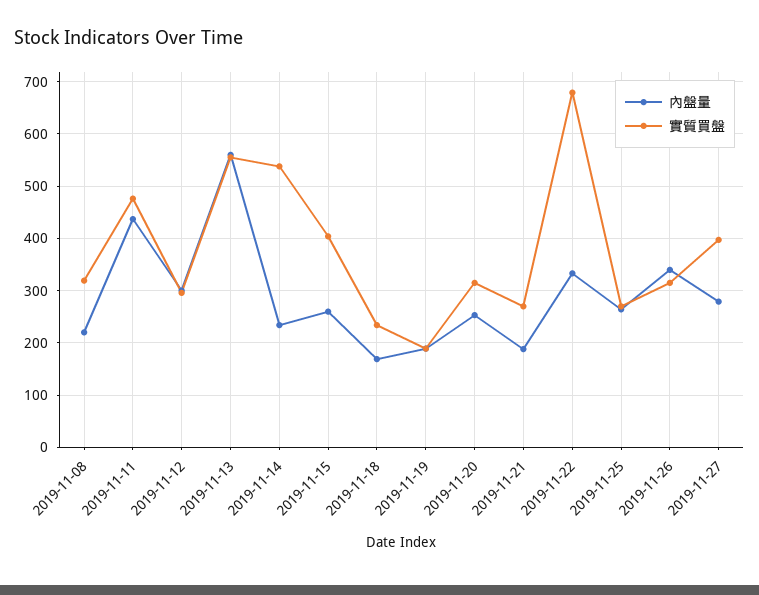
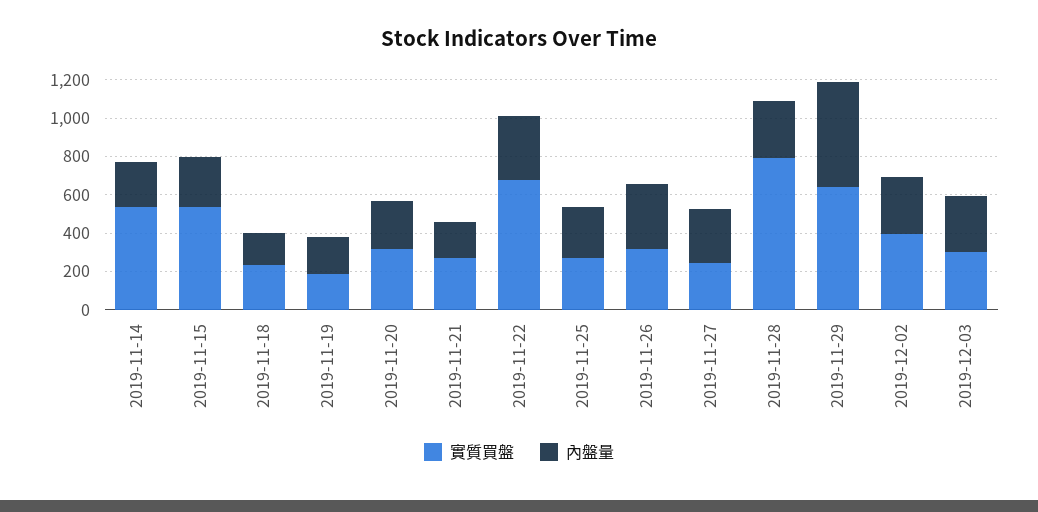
內盤量, 2019-11-08: 220 -> none
實質買盤, 2019-11-08: 320 -> none
內盤量, 2019-11-11: 440 -> none
實質買盤, 2019-11-11: 480 -> none
內盤量, 2019-11-12: 300 -> none
實質買盤, 2019-11-12: 300 -> none
內盤量, 2019-11-13: 560 -> none
實質買盤, 2019-11-13: 560 -> none
實質買盤, 2019-11-15: 400 -> 550
實質買盤, 2019-11-27: 400 -> 250
實質買盤, 2019-11-28: none -> 800
內盤量, 2019-11-28: none -> 300
實質買盤, 2019-11-29: none -> 650
內盤量, 2019-11-29: none -> 550
實質買盤, 2019-12-02: none -> 400
內盤量, 2019-12-02: none -> 300
實質買盤, 2019-12-03: none -> 300
內盤量, 2019-12-03: none -> 300

